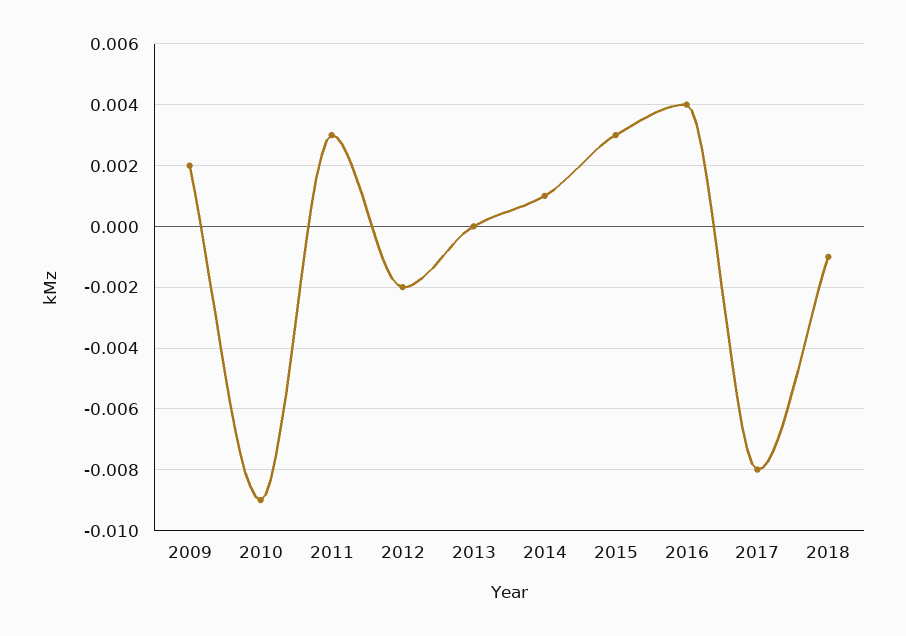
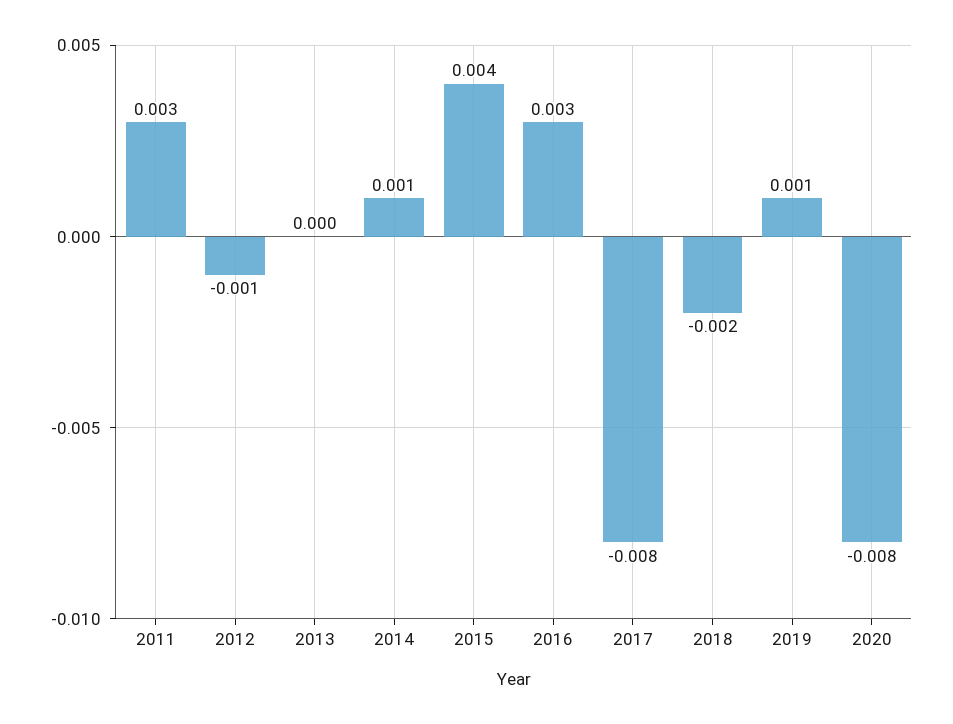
2009: 0.002 -> none
2010: -0.009 -> none
2012: -0.002 -> -0.001
2015: 0.003 -> 0.004
2016: 0.004 -> 0.003
2018: -0.001 -> -0.002
2019: none -> 0.001
2020: none -> -0.008

